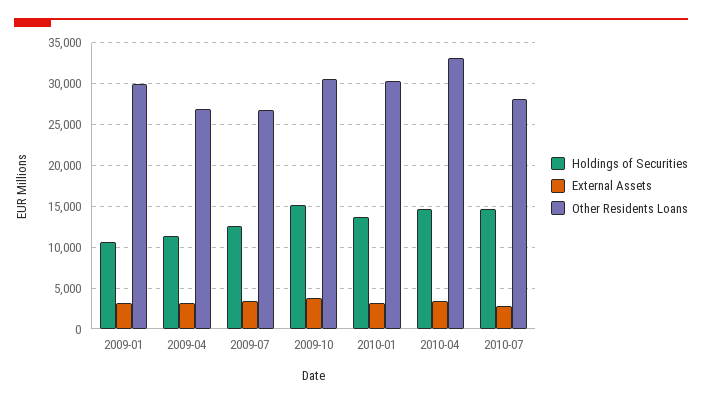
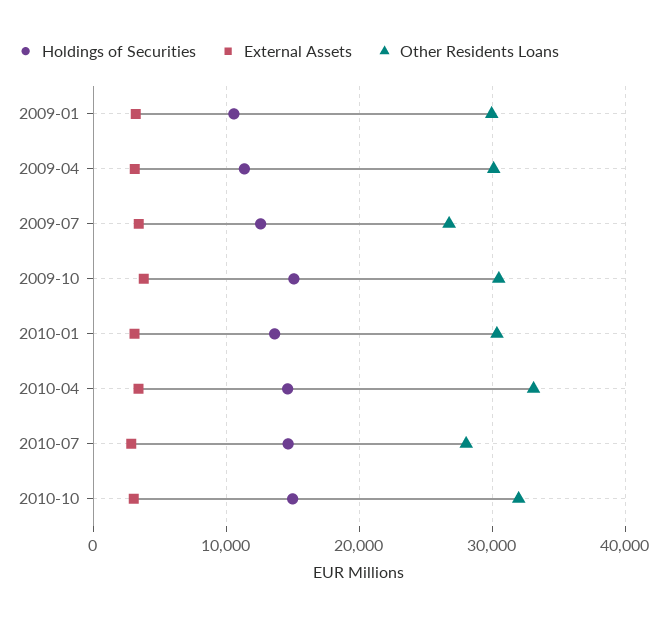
Other Residents Loans, 2009-04: 27000 -> 30000
Holdings of Securities, 2010-10: none -> 15000
External Assets, 2010-10: none -> 3000
Other Residents Loans, 2010-10: none -> 32000

